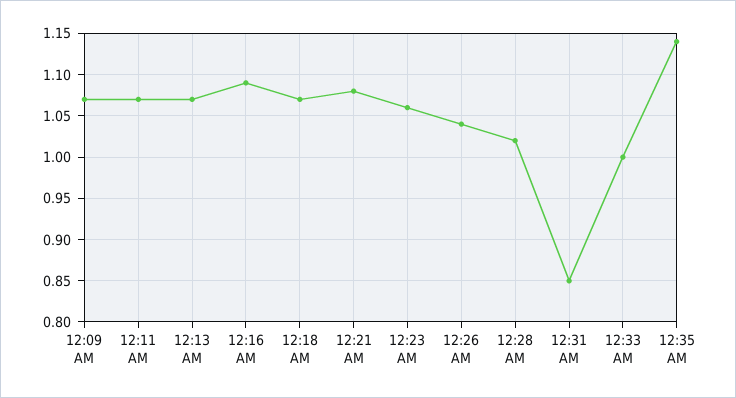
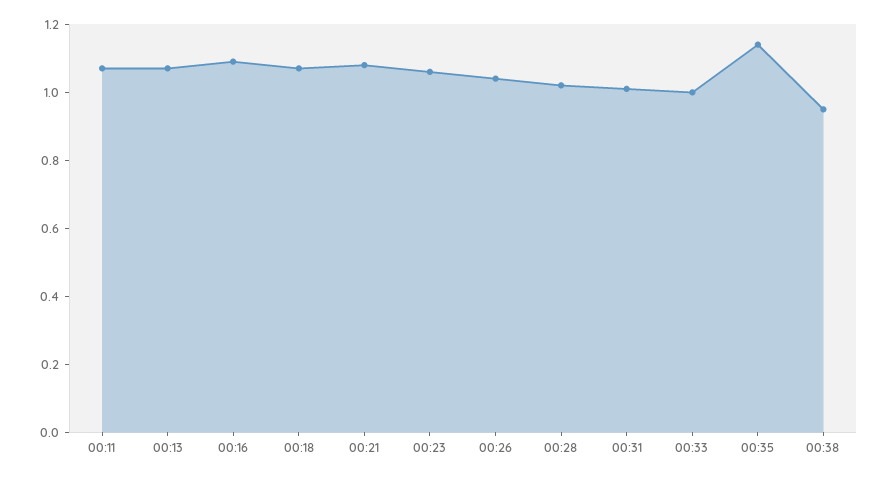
12:09 AM: 1.07 -> none
12:31 AM: 0.85 -> 1
00:38: none -> 0.95

